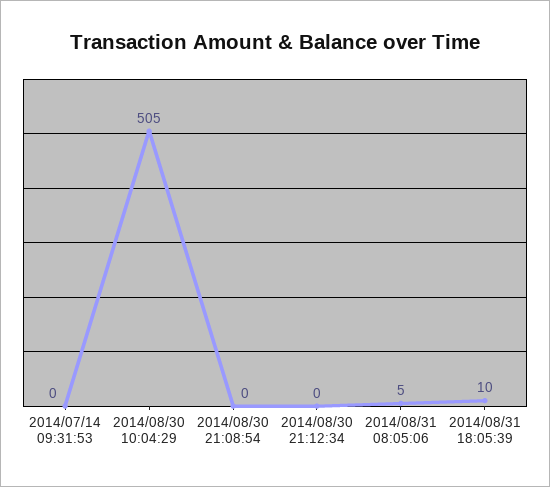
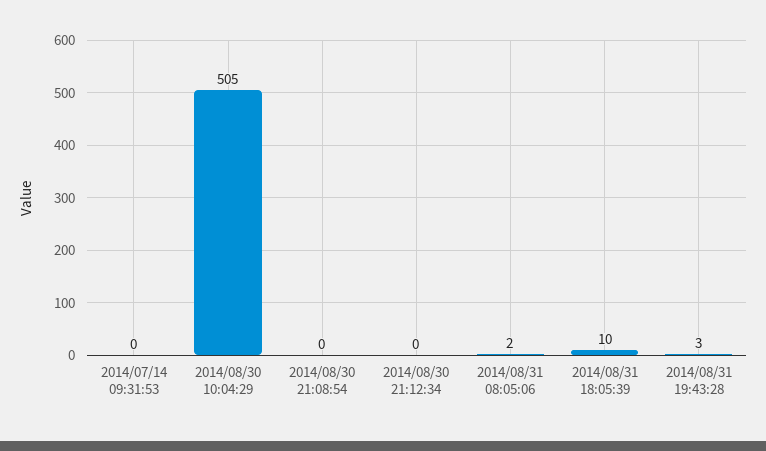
2014/08/31 08:05:06: 5 -> 2
2014/08/31 19:43:28: none -> 3

